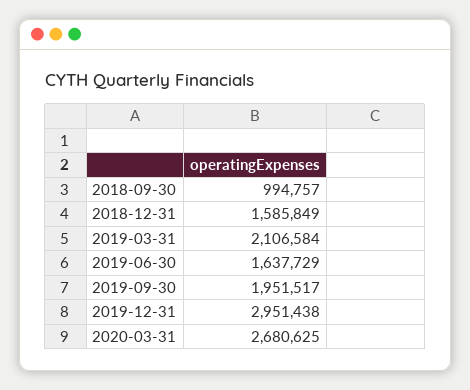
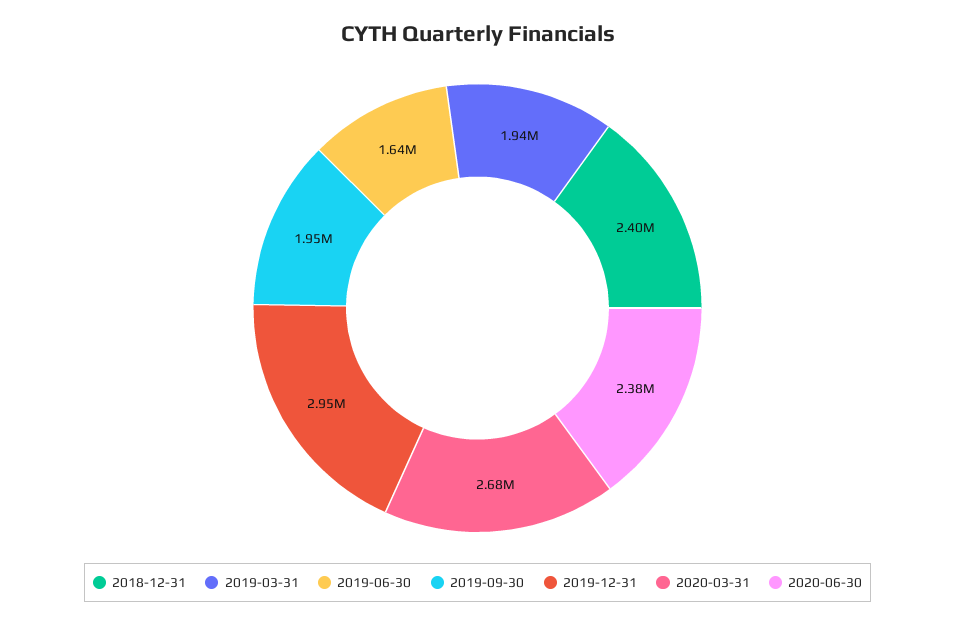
2018-09-30: 994757 -> none
2018-12-31: 1585849 -> 2400000
2019-03-31: 2106584 -> 1940000
2020-06-30: none -> 2380000

